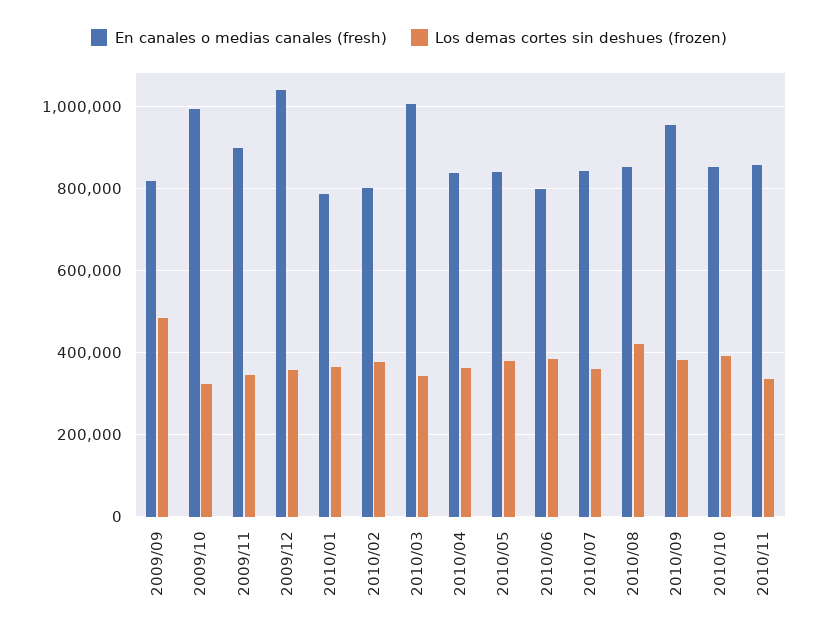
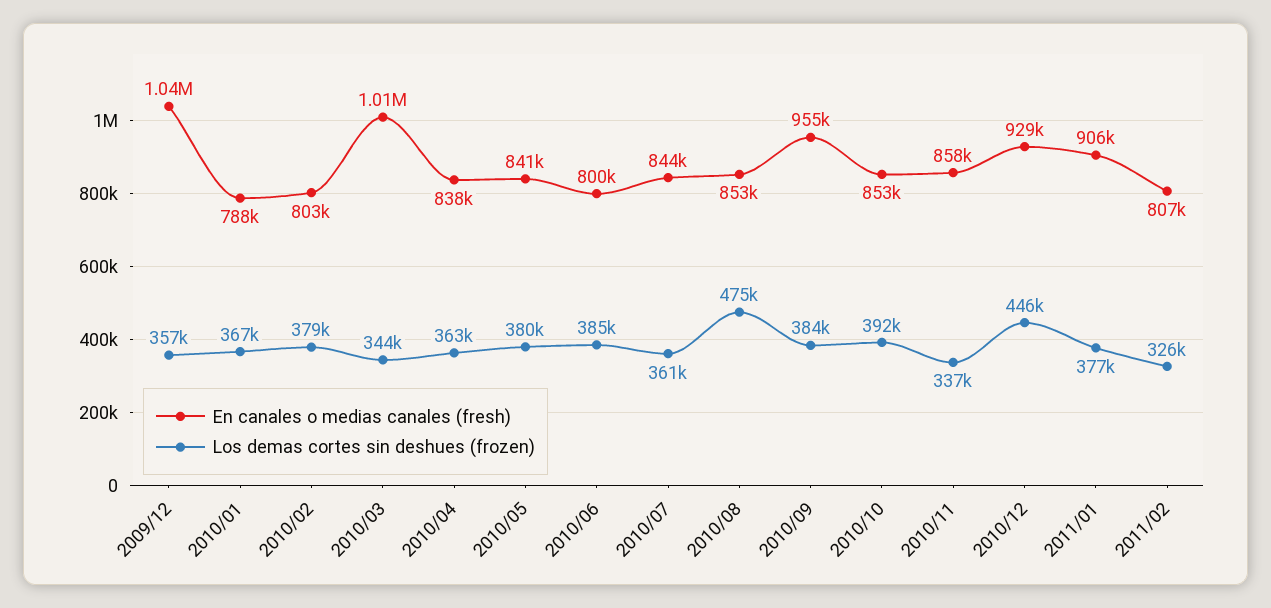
En canales o medias canales (fresh), 2009/09: 820000 -> none
Los demas cortes sin deshues (frozen), 2009/09: 480000 -> none
En canales o medias canales (fresh), 2009/10: 1000000 -> none
Los demas cortes sin deshues (frozen), 2009/10: 320000 -> none
En canales o medias canales (fresh), 2009/11: 900000 -> none
Los demas cortes sin deshues (frozen), 2009/11: 340000 -> none
Los demas cortes sin deshues (frozen), 2010/08: 420000 -> 475000
En canales o medias canales (fresh), 2010/12: none -> 929000
Los demas cortes sin deshues (frozen), 2010/12: none -> 446000
En canales o medias canales (fresh), 2011/01: none -> 906000
Los demas cortes sin deshues (frozen), 2011/01: none -> 377000
En canales o medias canales (fresh), 2011/02: none -> 807000
Los demas cortes sin deshues (frozen), 2011/02: none -> 326000

